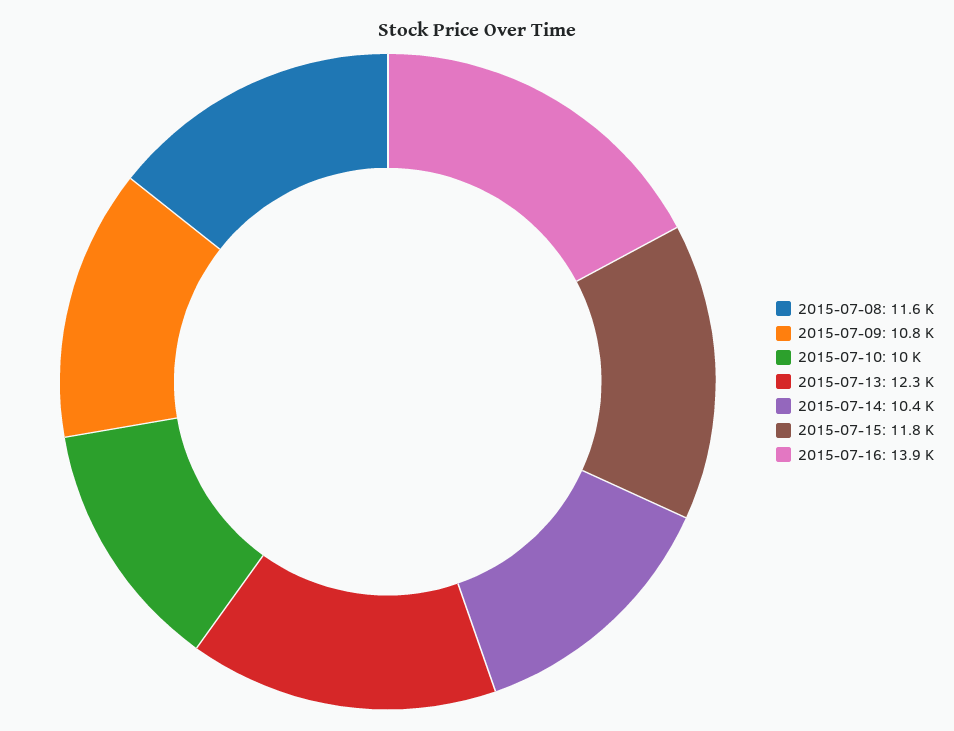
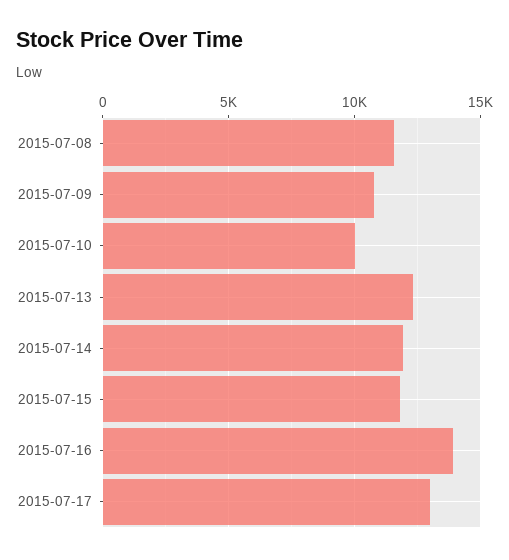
2015-07-14: 10400 -> 12000
2015-07-17: none -> 13000

